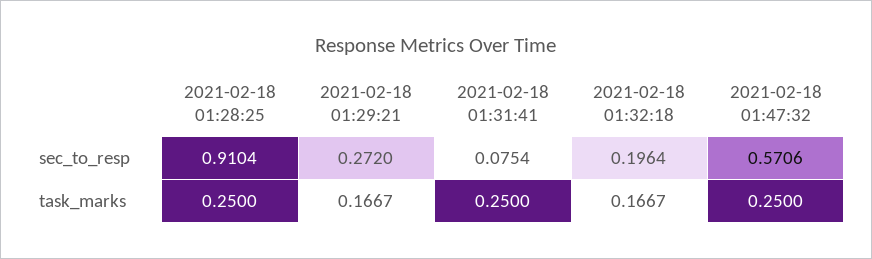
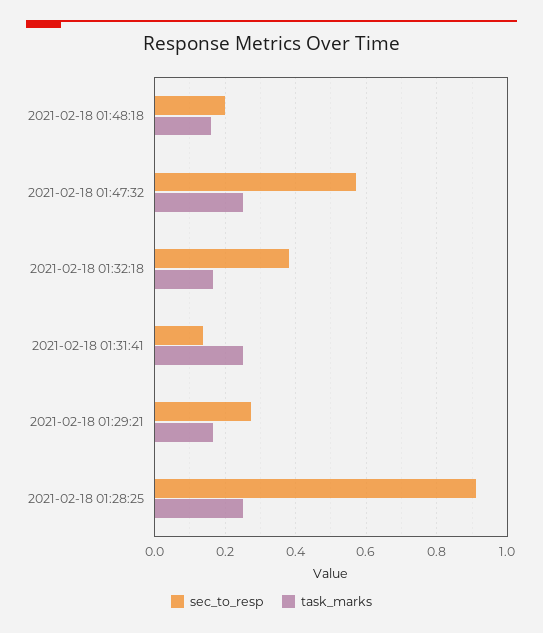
sec_to_resp, 2021-02-18 01:31:41: 0.0754 -> 0.14
sec_to_resp, 2021-02-18 01:32:18: 0.1964 -> 0.38
sec_to_resp, 2021-02-18 01:48:18: none -> 0.2
task_marks, 2021-02-18 01:48:18: none -> 0.16

